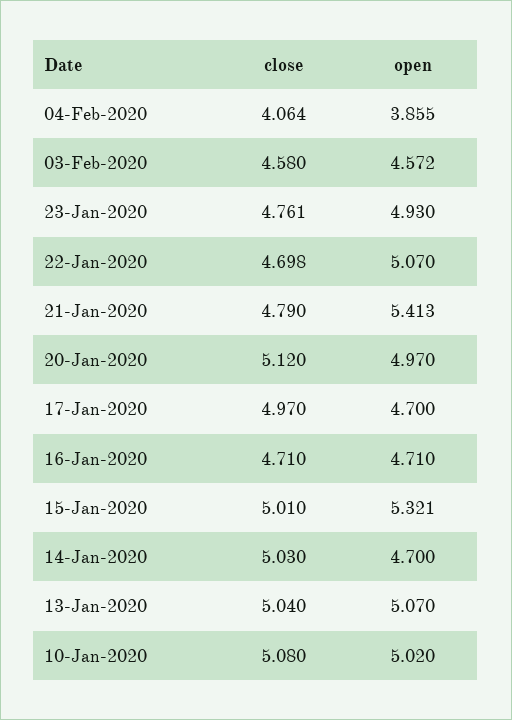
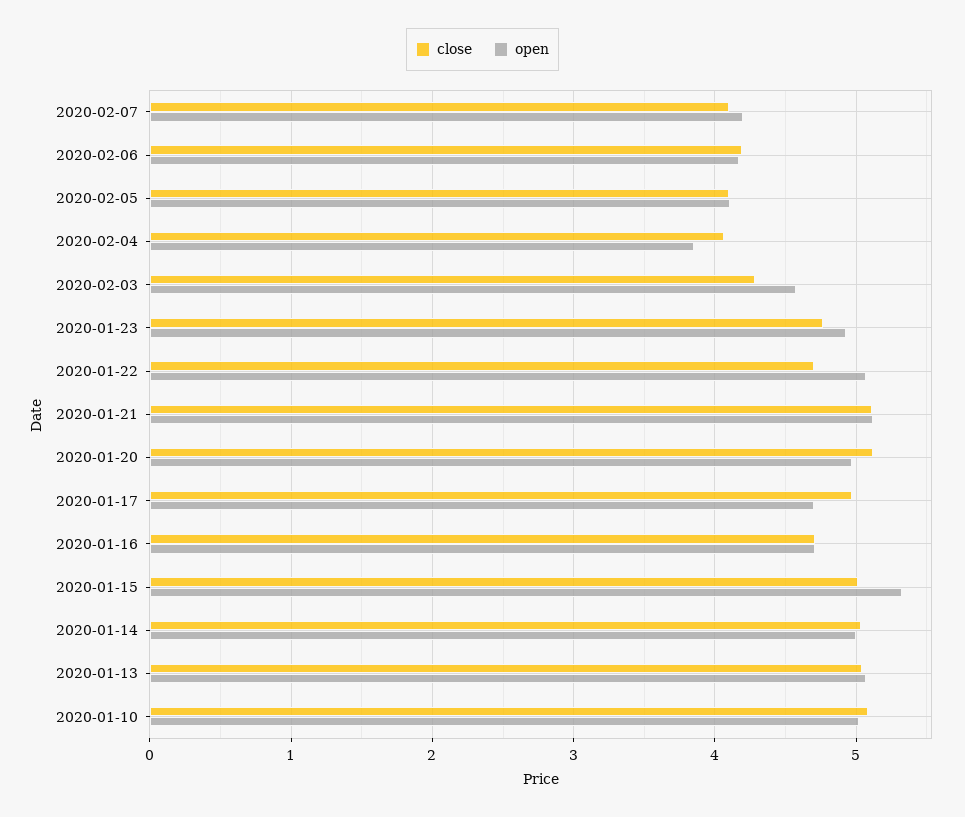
close, 03-Feb-2020: 4.58 -> 4.3
close, 21-Jan-2020: 4.79 -> 5.1
open, 21-Jan-2020: 5.413 -> 5.1
open, 14-Jan-2020: 4.7 -> 5
close, 2020-02-07: none -> 4.1
open, 2020-02-07: none -> 4.2
close, 2020-02-06: none -> 4.2
open, 2020-02-06: none -> 4.2
close, 2020-02-05: none -> 4.1
open, 2020-02-05: none -> 4.1

